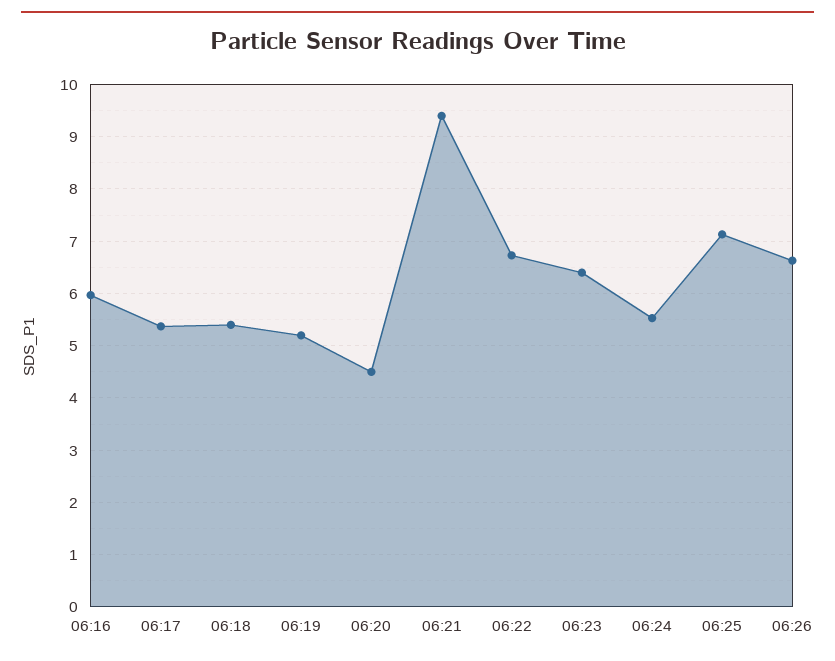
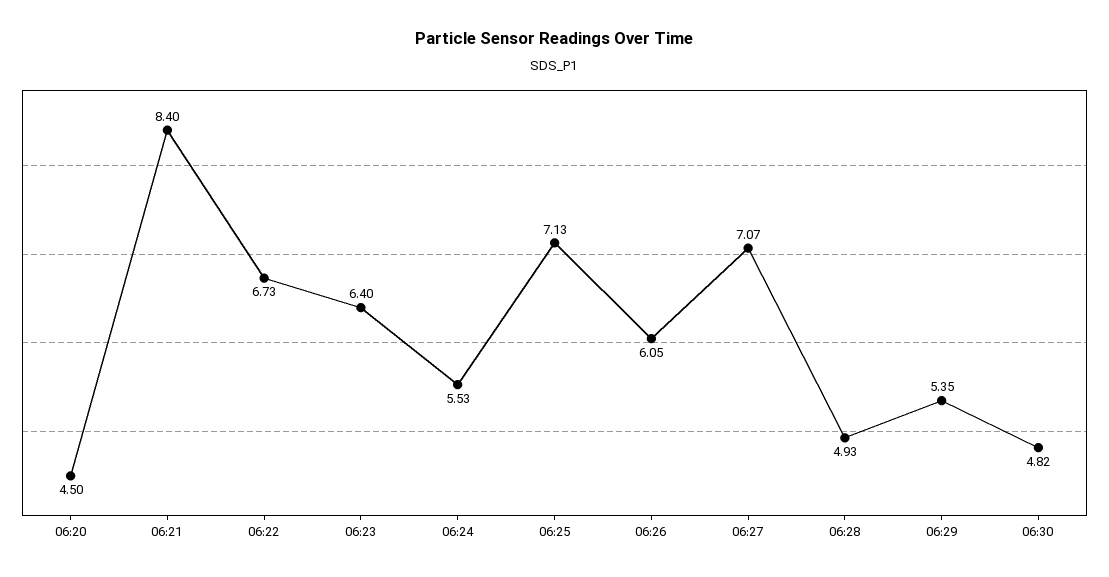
06:16: 6 -> none
06:17: 5.4 -> none
06:18: 5.4 -> none
06:19: 5.2 -> none
06:21: 9.4 -> 8.4
06:26: 6.6 -> 6.05
06:27: none -> 7.07
06:28: none -> 4.93
06:29: none -> 5.35
06:30: none -> 4.82

